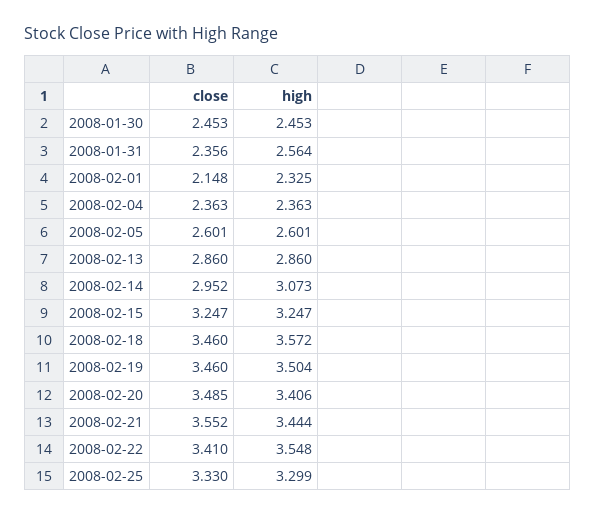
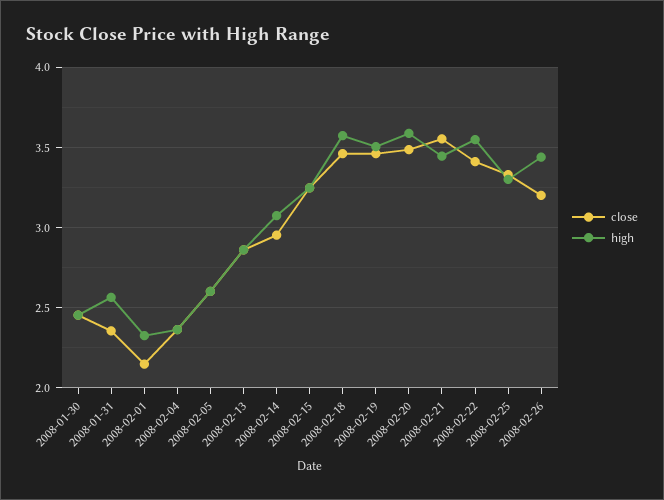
high, 2008-02-20: 3.406 -> 3.6
close, 2008-02-26: none -> 3.2
high, 2008-02-26: none -> 3.45

